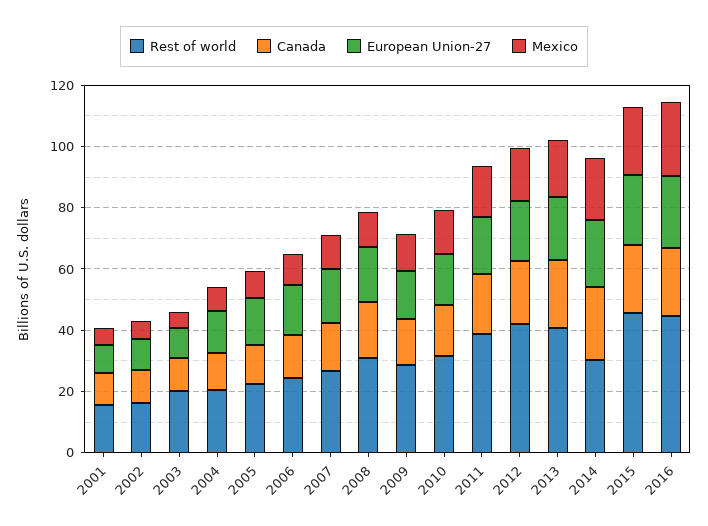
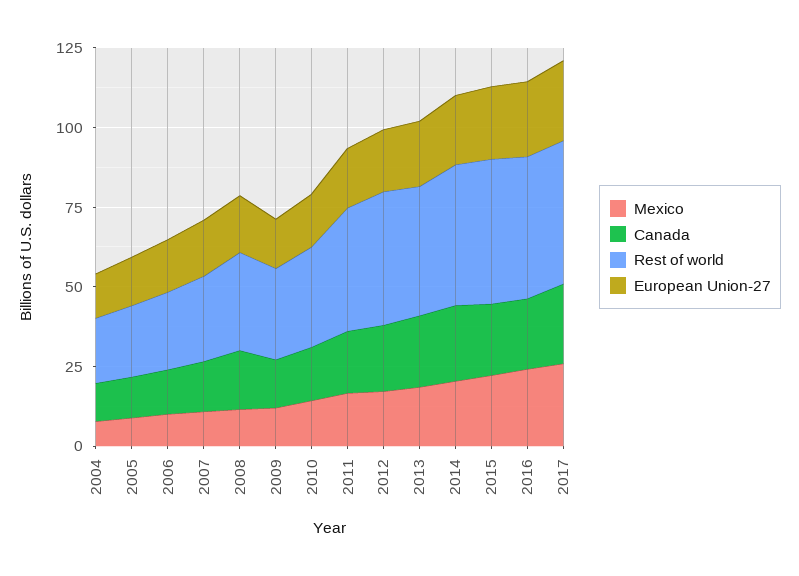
Rest of world, 2001: 15 -> none
Canada, 2001: 10 -> none
European Union-27, 2001: 10 -> none
Mexico, 2001: 5 -> none
Rest of world, 2002: 15 -> none
Canada, 2002: 10 -> none
European Union-27, 2002: 10 -> none
Mexico, 2002: 5 -> none
Rest of world, 2003: 20 -> none
Canada, 2003: 10 -> none
European Union-27, 2003: 10 -> none
Mexico, 2003: 5 -> none
Rest of world, 2014: 30 -> 45
Mexico, 2017: none -> 25
Canada, 2017: none -> 25
Rest of world, 2017: none -> 45
European Union-27, 2017: none -> 25

